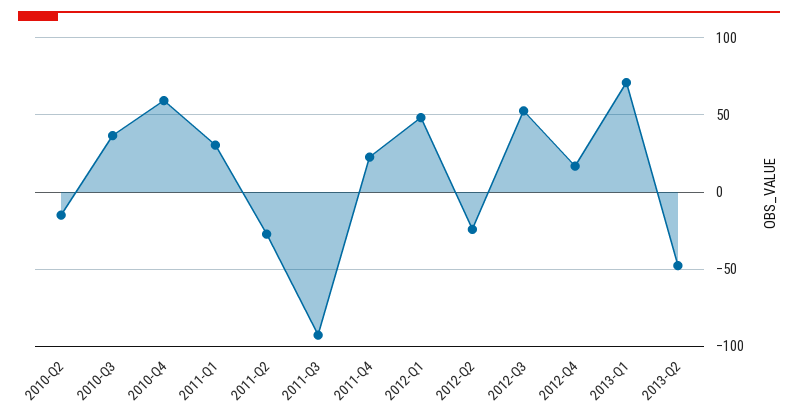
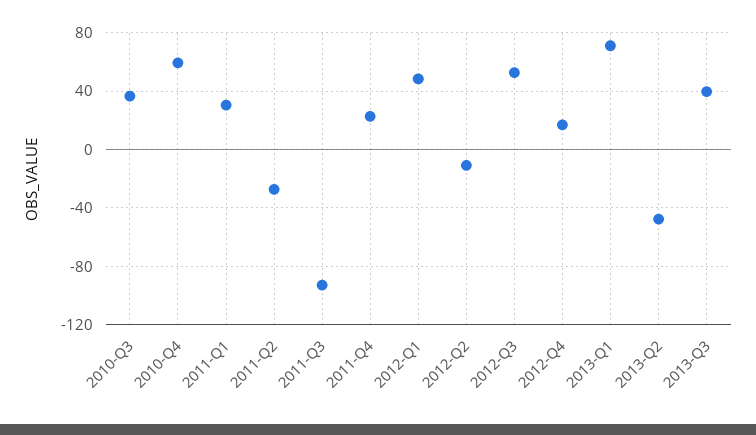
2010-Q2: -15 -> none
2012-Q2: -25 -> -10
2013-Q3: none -> 40

